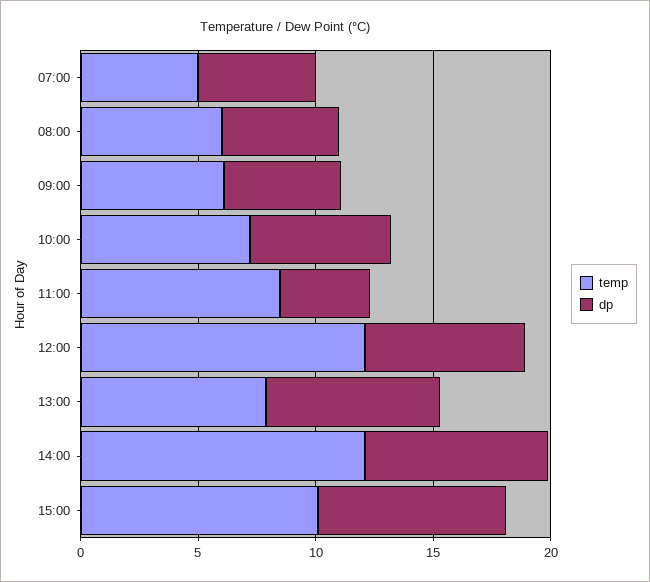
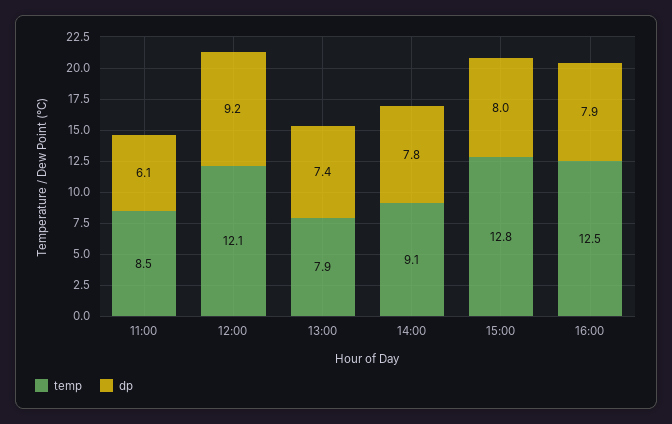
temp, 07:00: 5 -> none
dp, 07:00: 5 -> none
temp, 08:00: 6 -> none
dp, 08:00: 5 -> none
temp, 09:00: 6 -> none
dp, 09:00: 5 -> none
temp, 10:00: 7 -> none
dp, 10:00: 6 -> none
dp, 11:00: 4 -> 6.1
dp, 12:00: 7 -> 9.2
temp, 14:00: 12 -> 9.1
temp, 15:00: 10 -> 12.8
temp, 16:00: none -> 12.5
dp, 16:00: none -> 7.9

